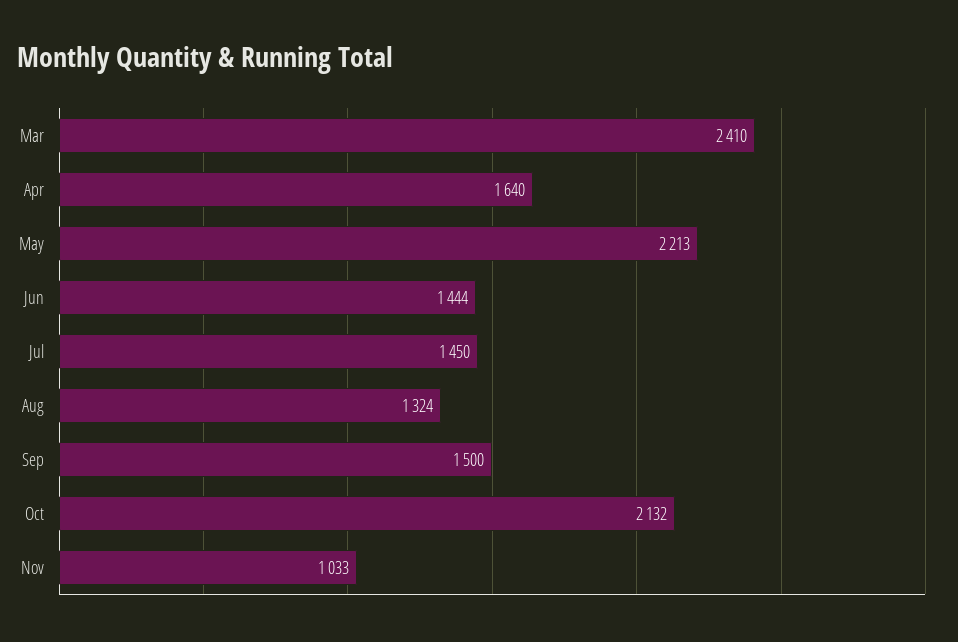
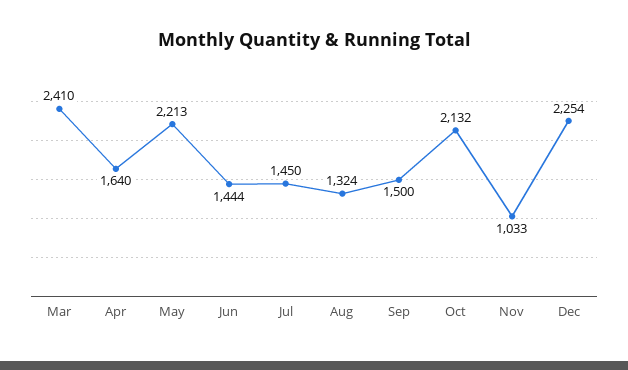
Dec: none -> 2254

